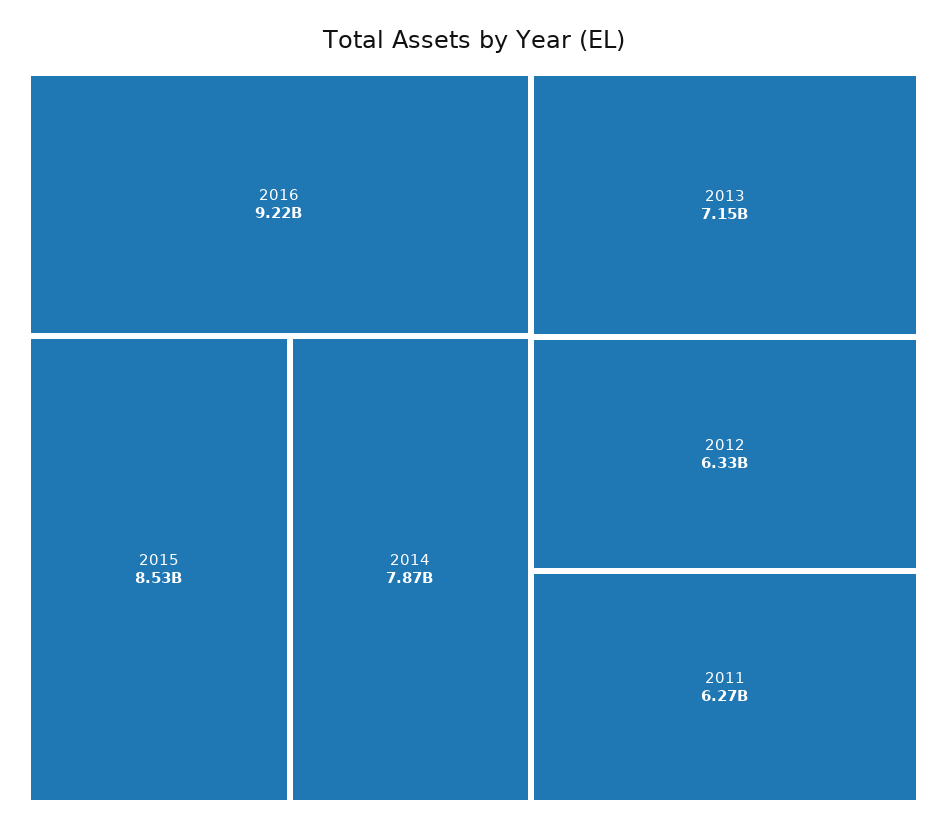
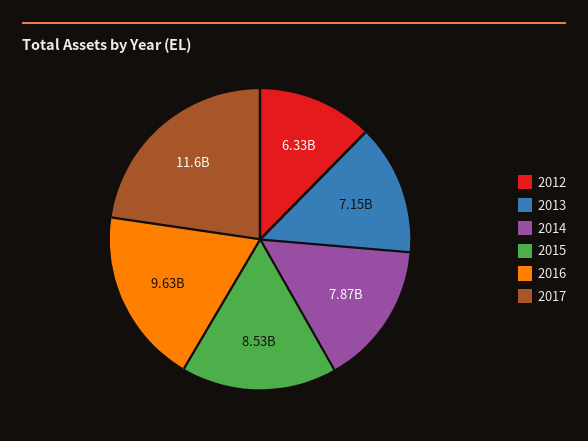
2016: 9220000000 -> 9630000000
2011: 6270000000 -> none
2017: none -> 11600000000

